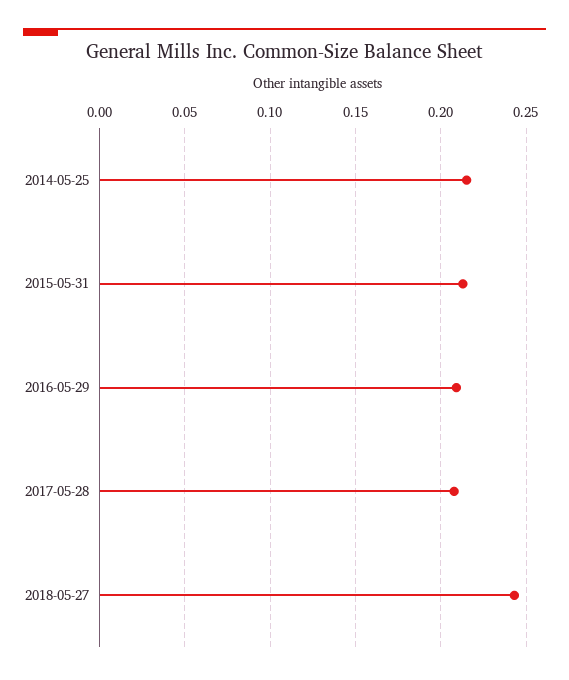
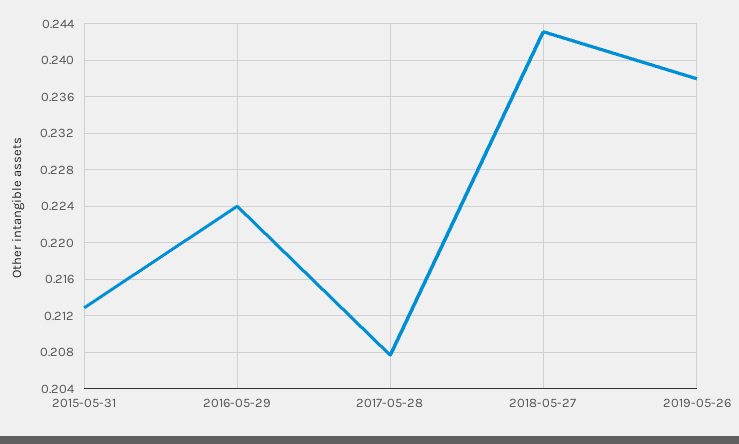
2014-05-25: 0.215 -> none
2016-05-29: 0.21 -> 0.224
2019-05-26: none -> 0.238

